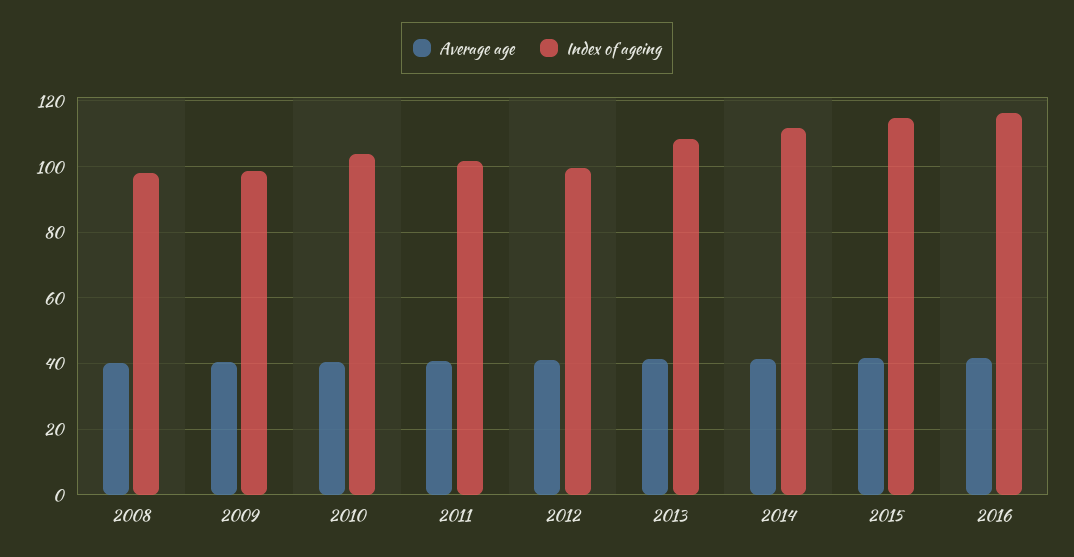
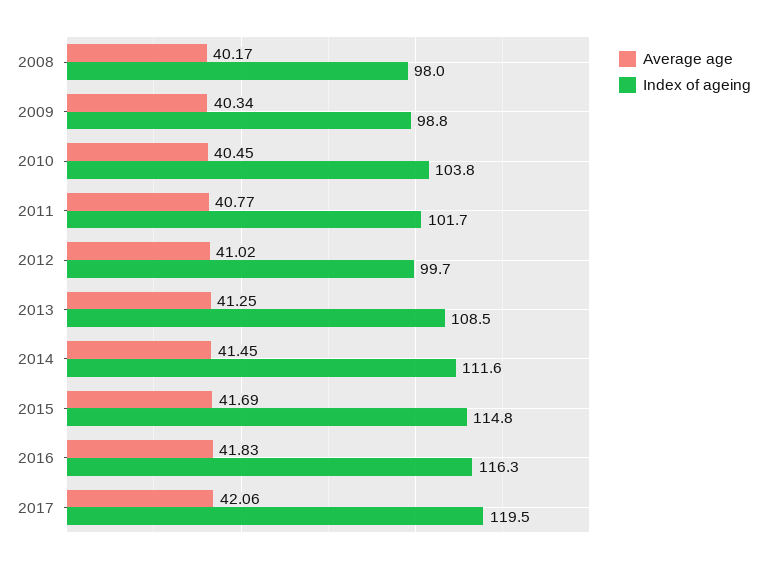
Average age, 2017: none -> 42.06
Index of ageing, 2017: none -> 119.5

